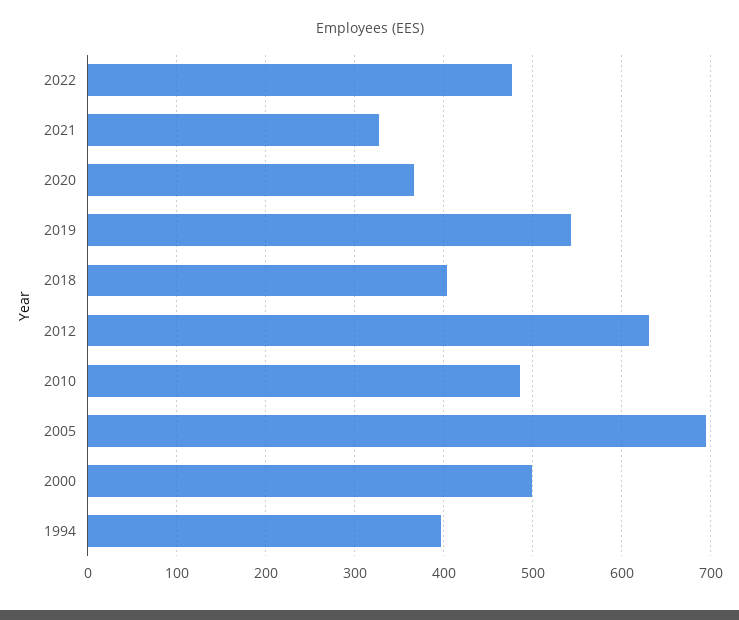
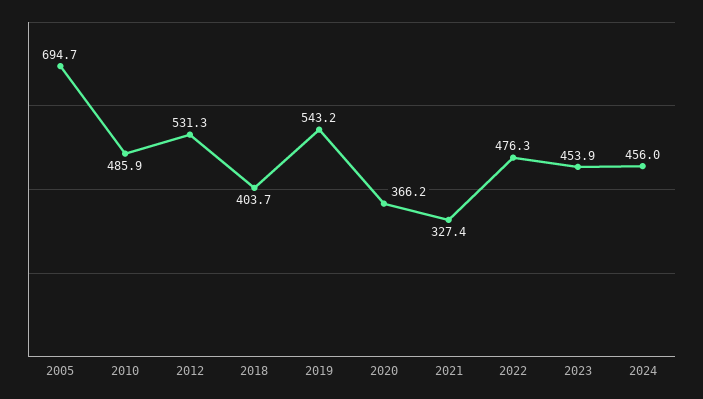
2012: 630 -> 531.3
2000: 500 -> none
1994: 400 -> none
2023: none -> 453.9
2024: none -> 456

